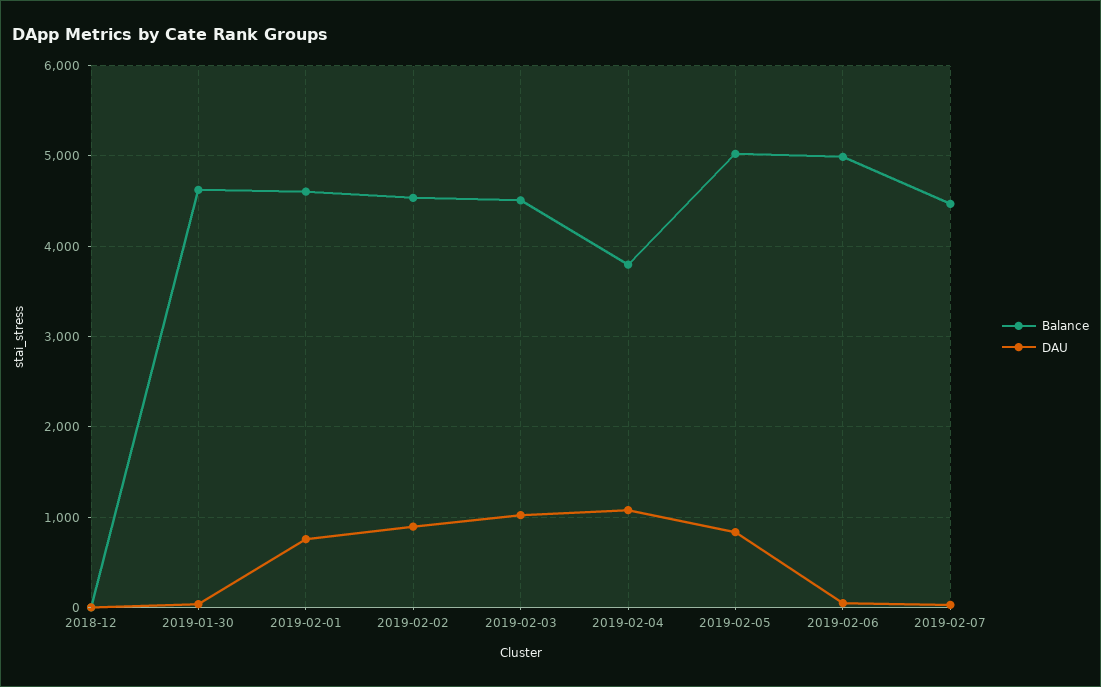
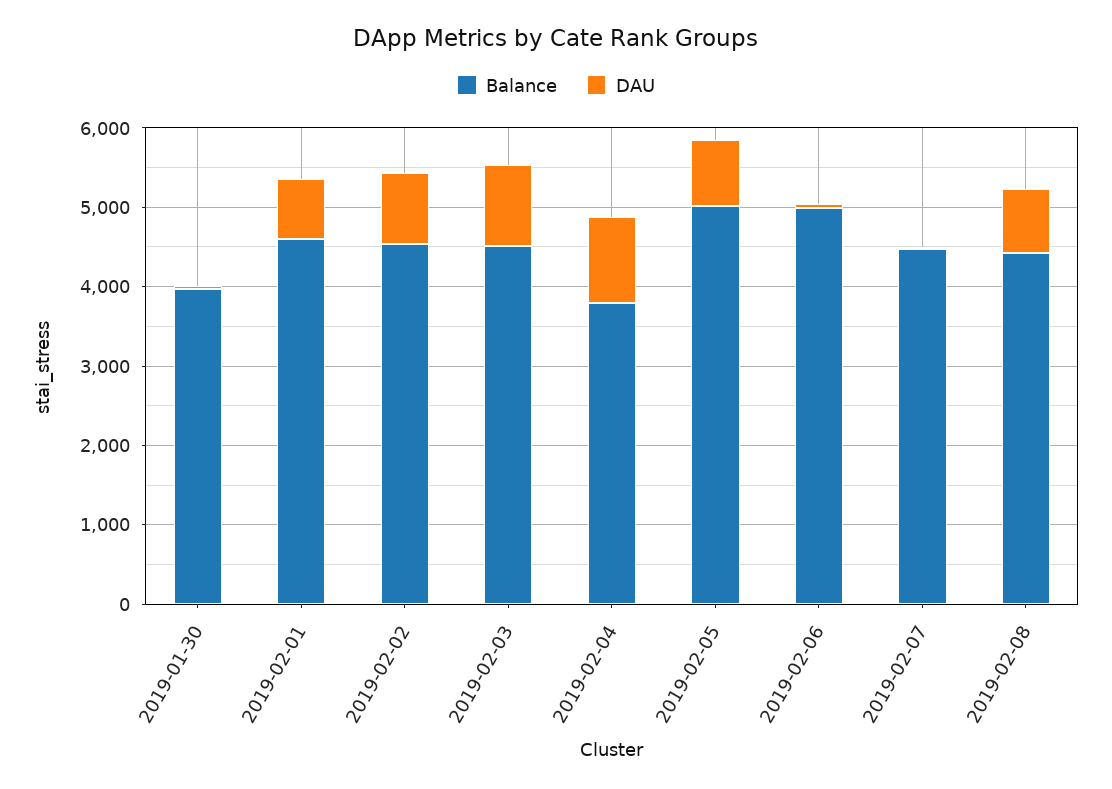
Balance, 2018-12: 0 -> none
DAU, 2018-12: 0 -> none
Balance, 2019-01-30: 4600 -> 4000
Balance, 2019-02-08: none -> 4400
DAU, 2019-02-08: none -> 800

